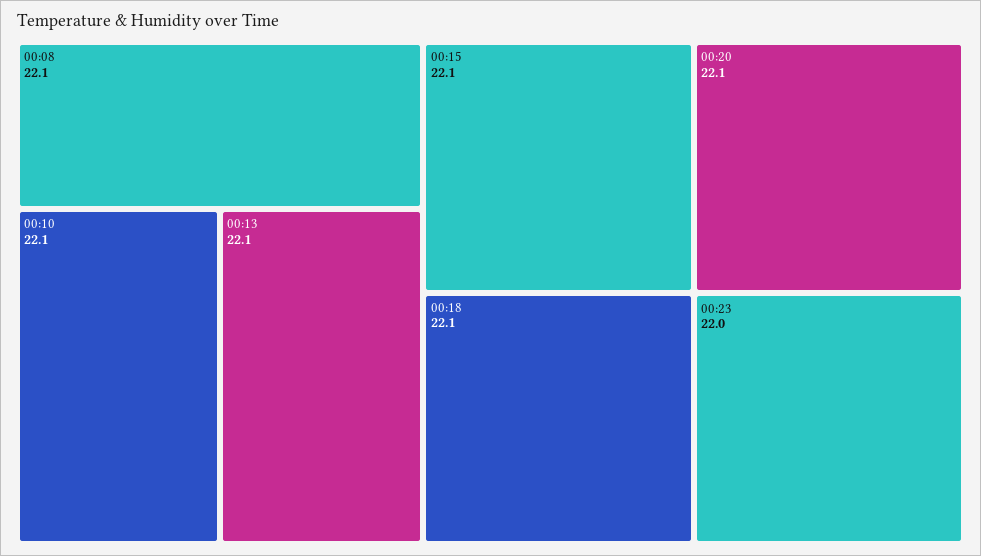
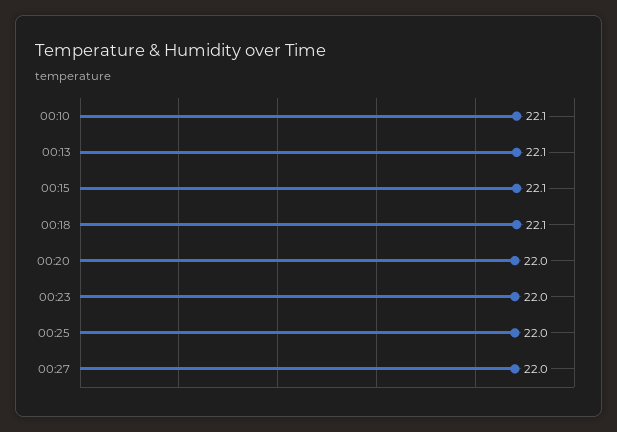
00:08: 22.1 -> none
00:20: 22.1 -> 22
00:25: none -> 22
00:27: none -> 22

